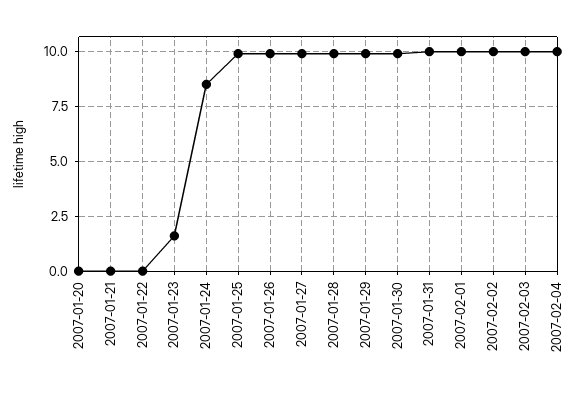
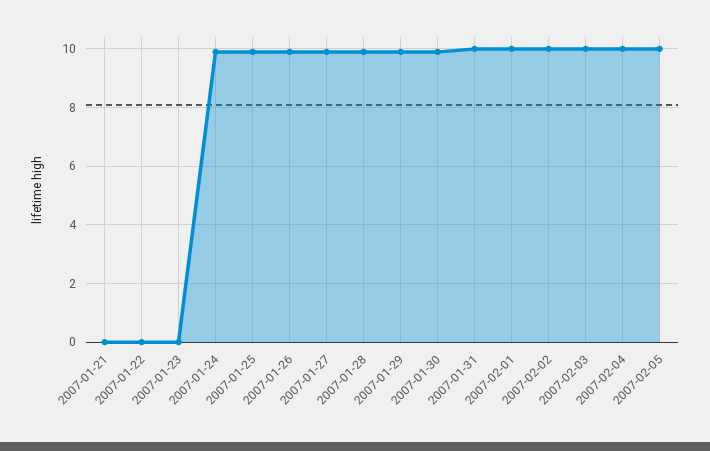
2007-01-20: 0 -> none
2007-01-23: 1.5 -> 0
2007-01-24: 8.5 -> 10
2007-02-05: none -> 10

